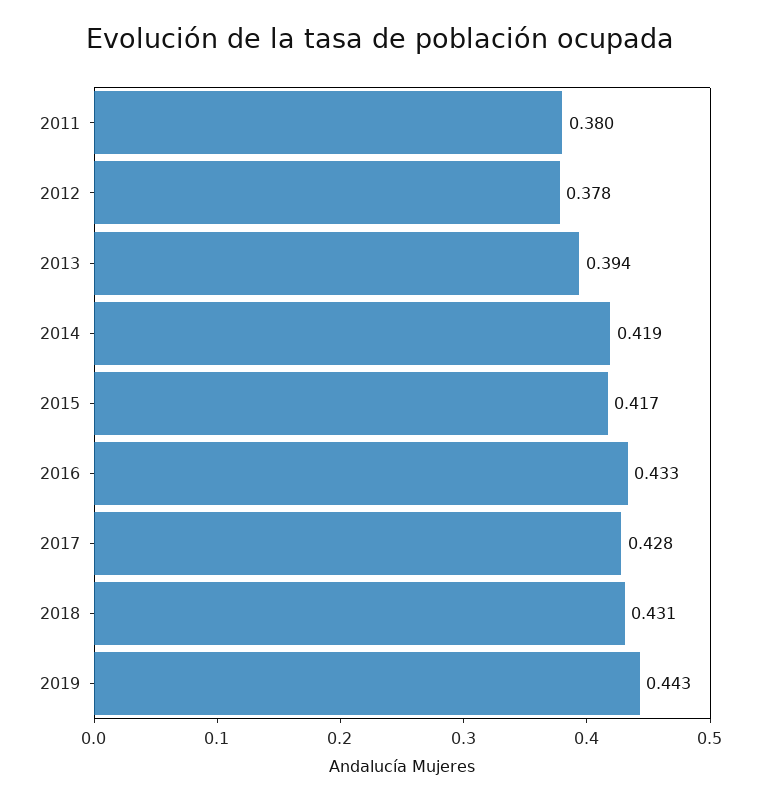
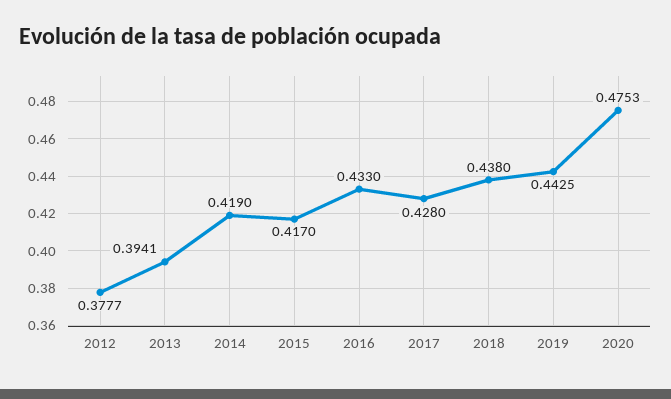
2011: 0.38 -> none
2018: 0.431 -> 0.438
2020: none -> 0.4753

